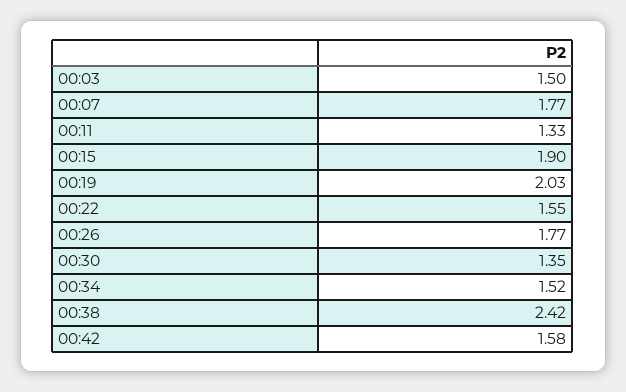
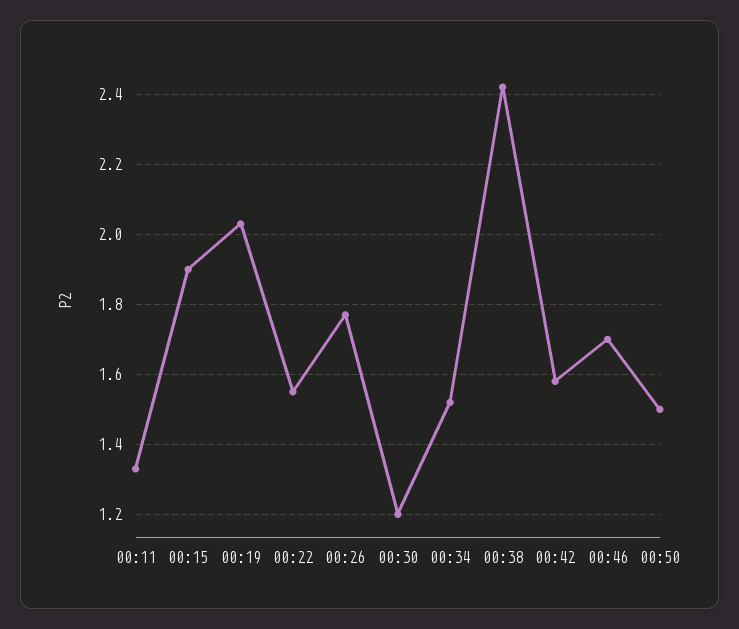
00:03: 1.5 -> none
00:07: 1.77 -> none
00:30: 1.35 -> 1.2
00:46: none -> 1.7
00:50: none -> 1.5

